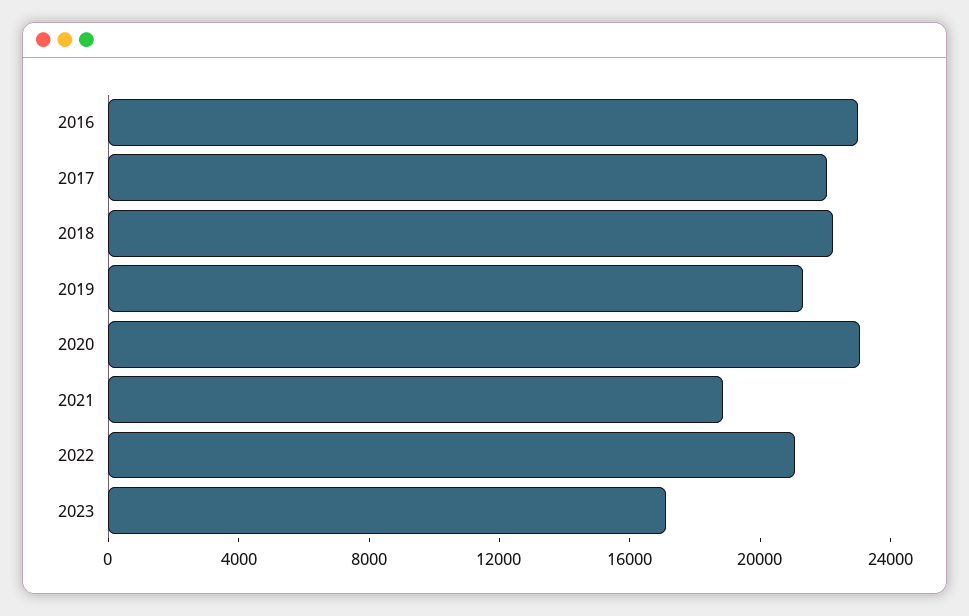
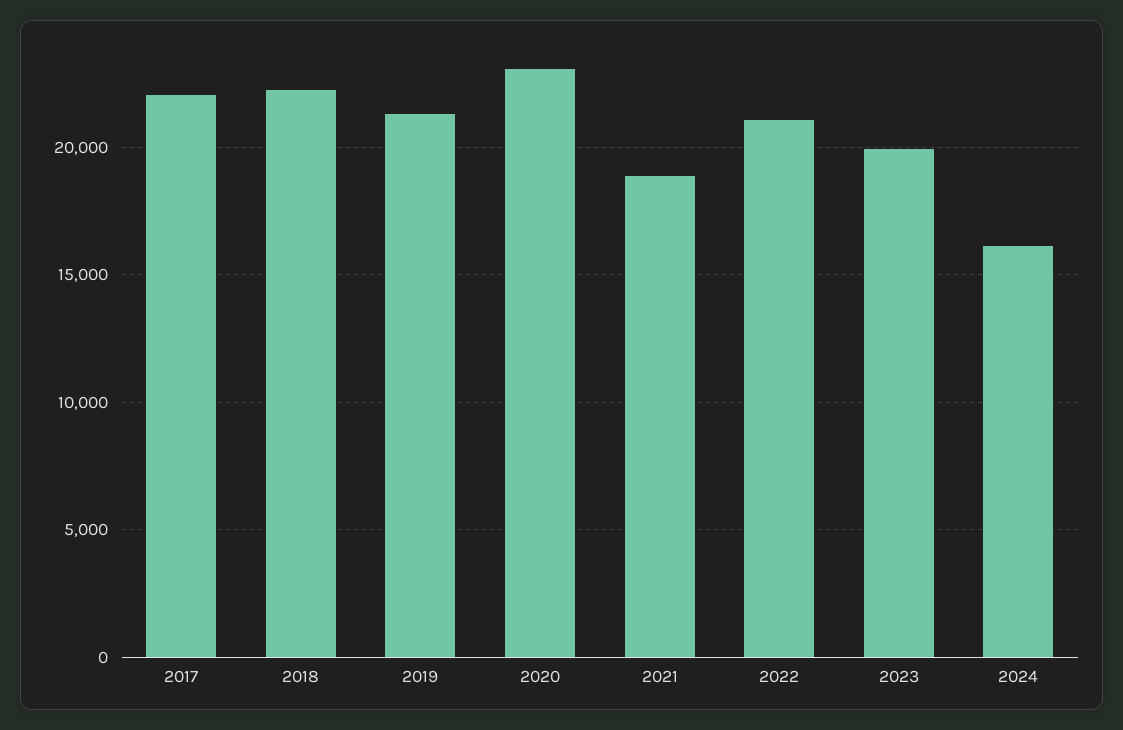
2016: 23000 -> none
2023: 17000 -> 20000
2024: none -> 16000

